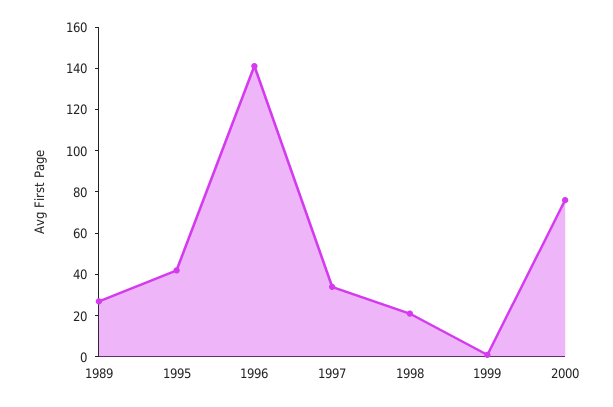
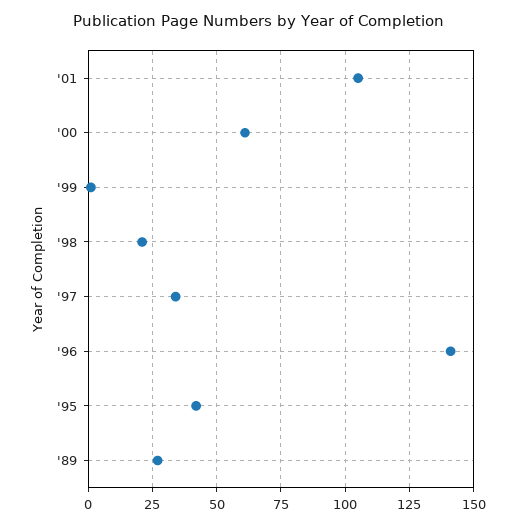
2000: 75 -> 60
'01: none -> 105

